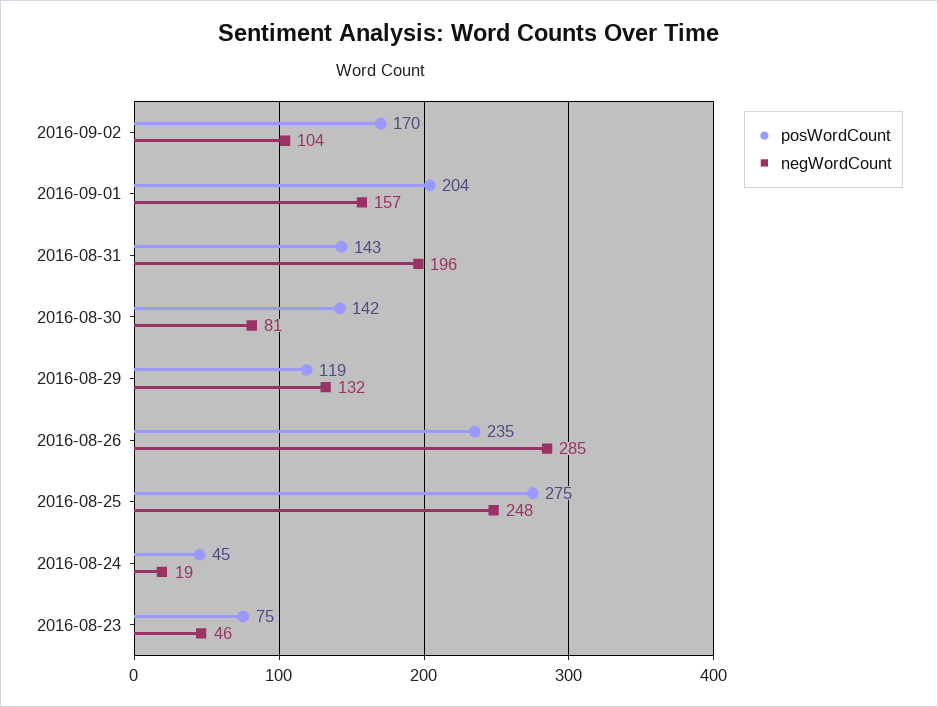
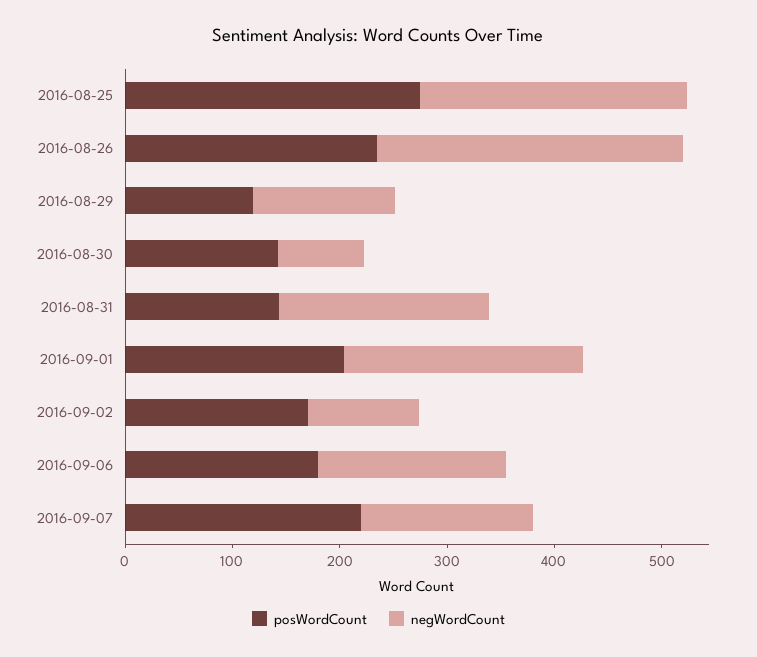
negWordCount, 2016-09-01: 157 -> 220
posWordCount, 2016-08-24: 45 -> none
negWordCount, 2016-08-24: 19 -> none
posWordCount, 2016-08-23: 75 -> none
negWordCount, 2016-08-23: 46 -> none
posWordCount, 2016-09-06: none -> 180
negWordCount, 2016-09-06: none -> 180
posWordCount, 2016-09-07: none -> 220
negWordCount, 2016-09-07: none -> 160

